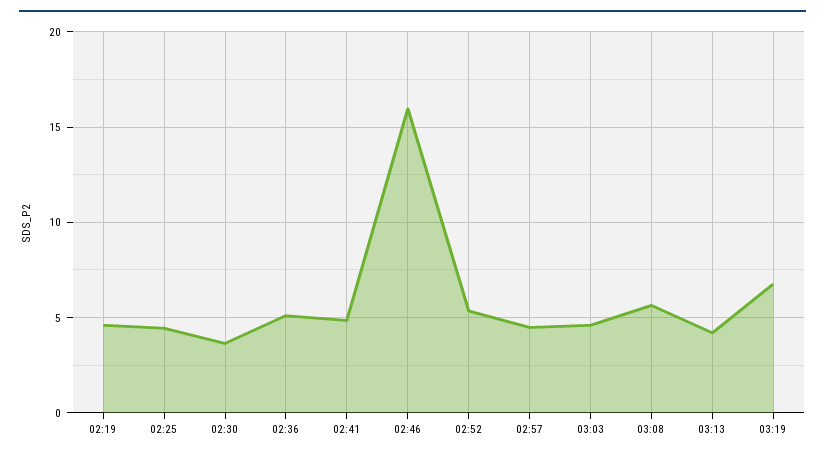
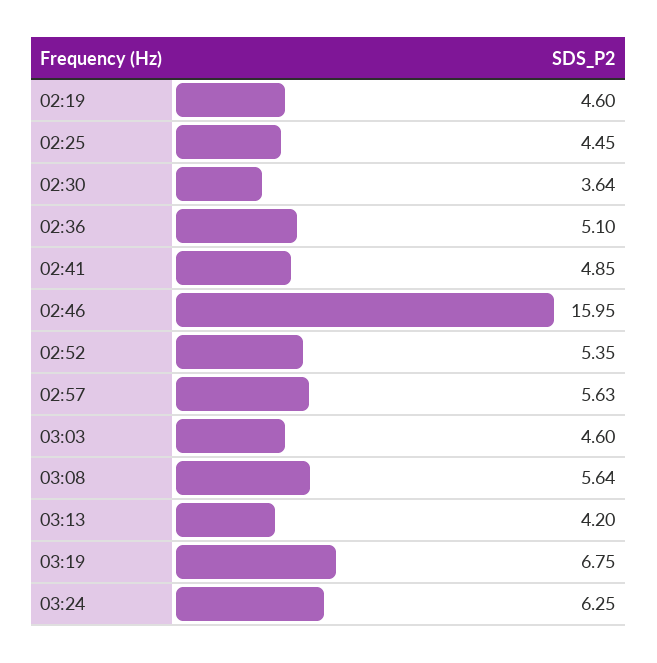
02:57: 4.5 -> 5.63
03:24: none -> 6.25

